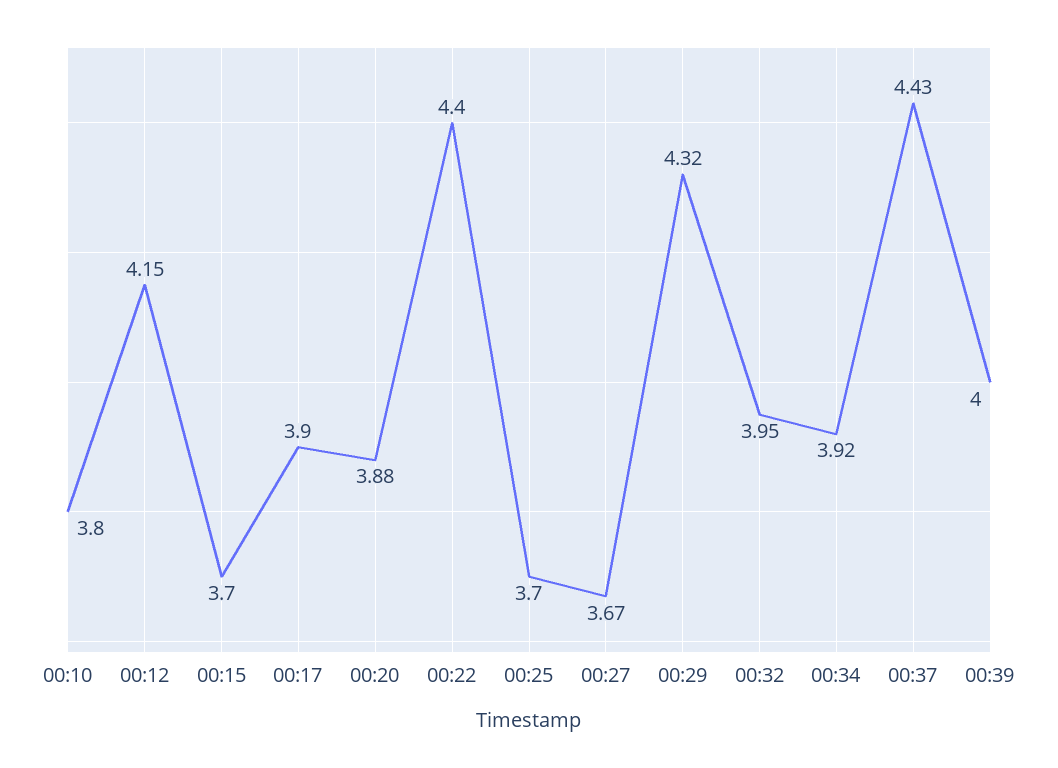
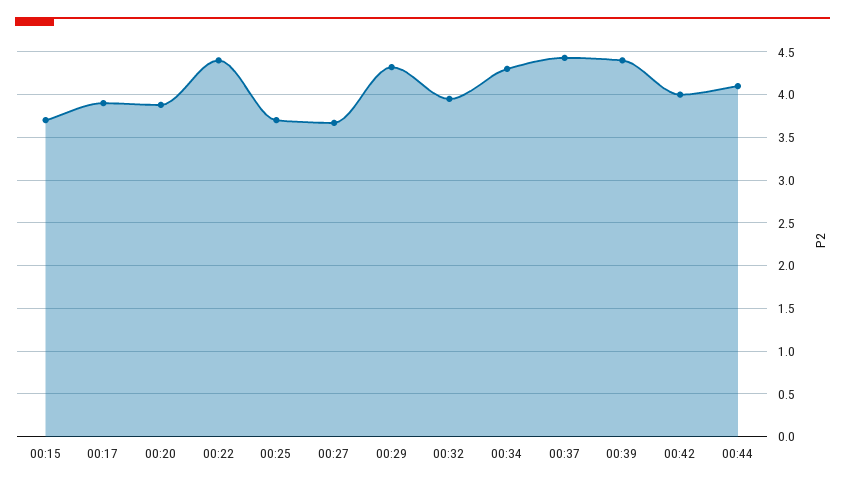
00:10: 3.8 -> none
00:12: 4.15 -> none
00:34: 3.92 -> 4.3
00:39: 4 -> 4.4
00:42: none -> 4
00:44: none -> 4.1

